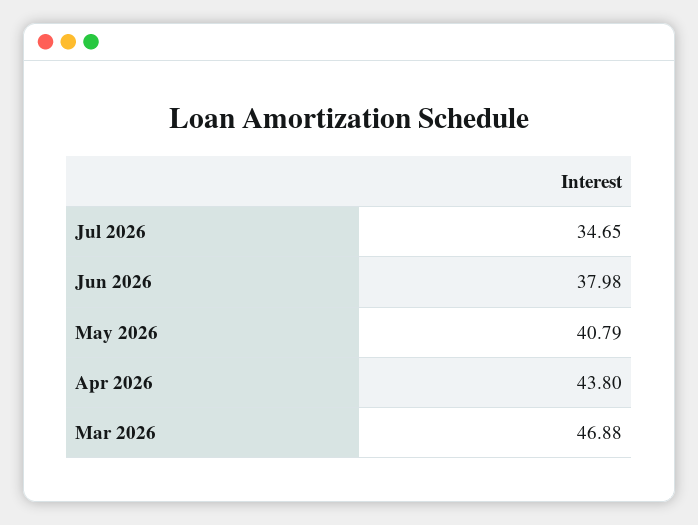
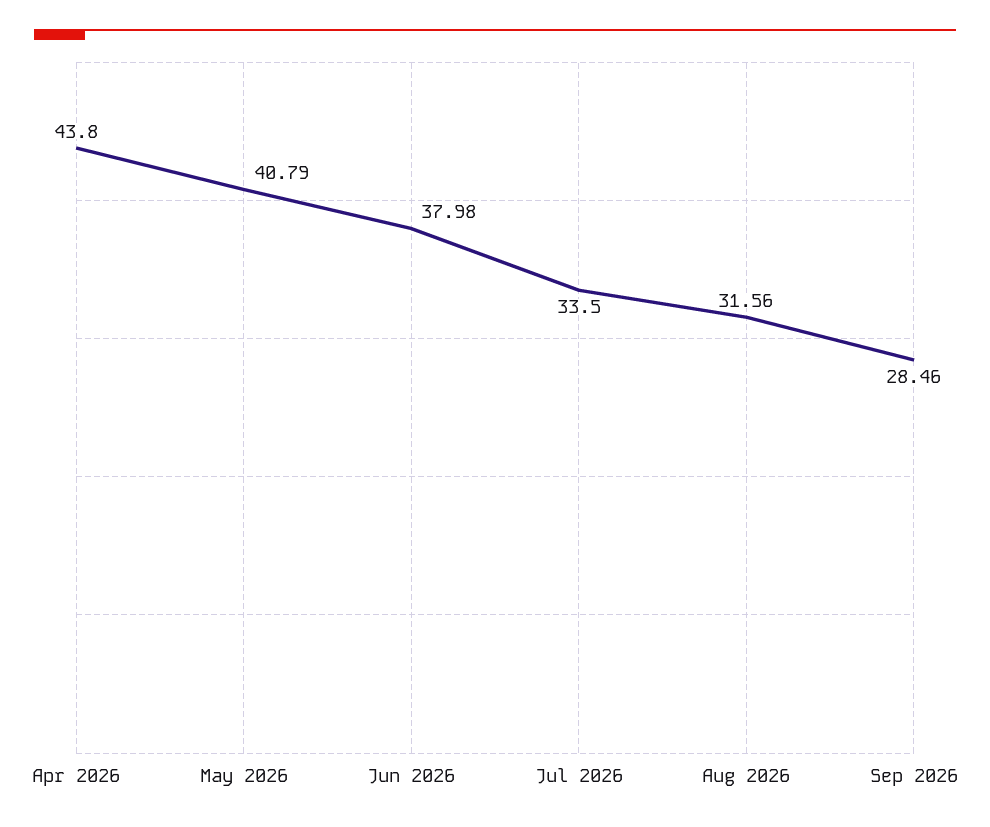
Jul 2026: 34.65 -> 33.5
Mar 2026: 46.88 -> none
Aug 2026: none -> 31.56
Sep 2026: none -> 28.46

